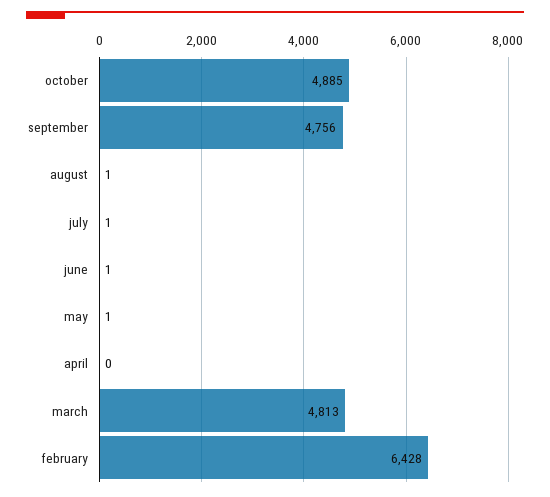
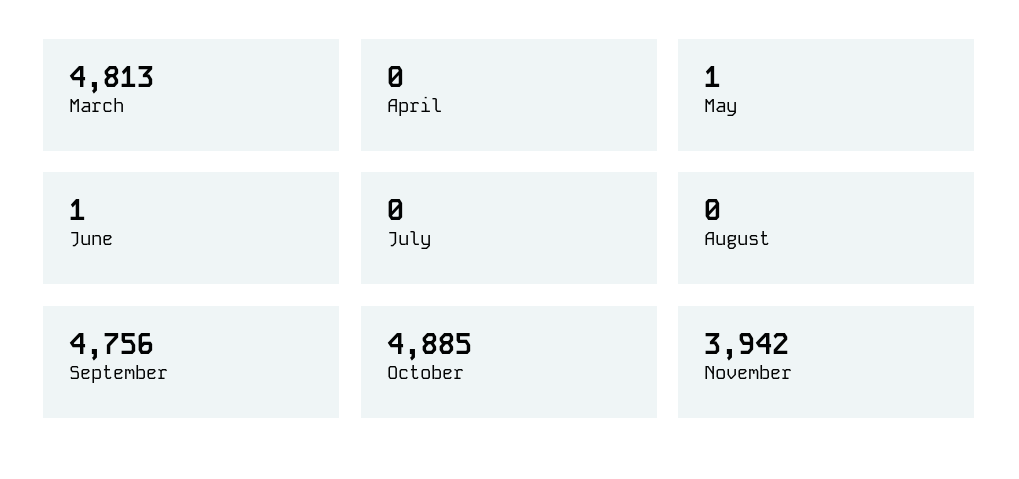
august: 1 -> 0
july: 1 -> 0
february: 6428 -> none
November: none -> 3942

